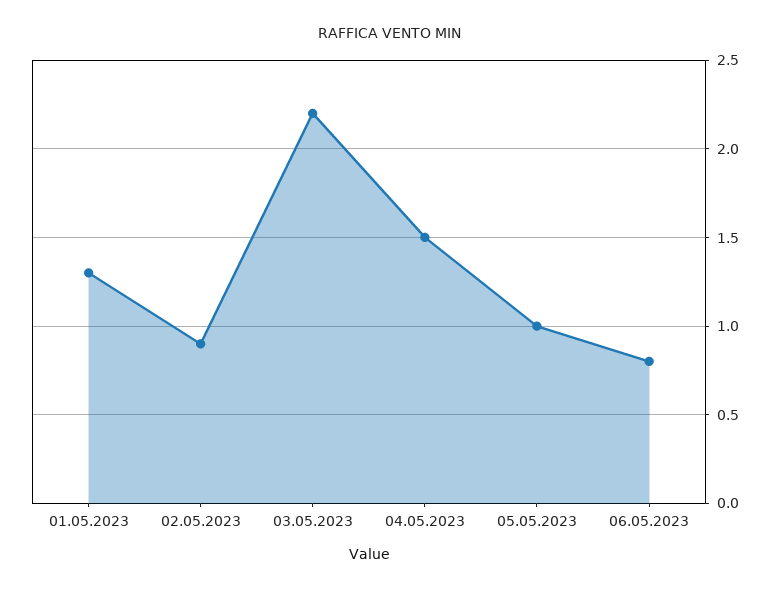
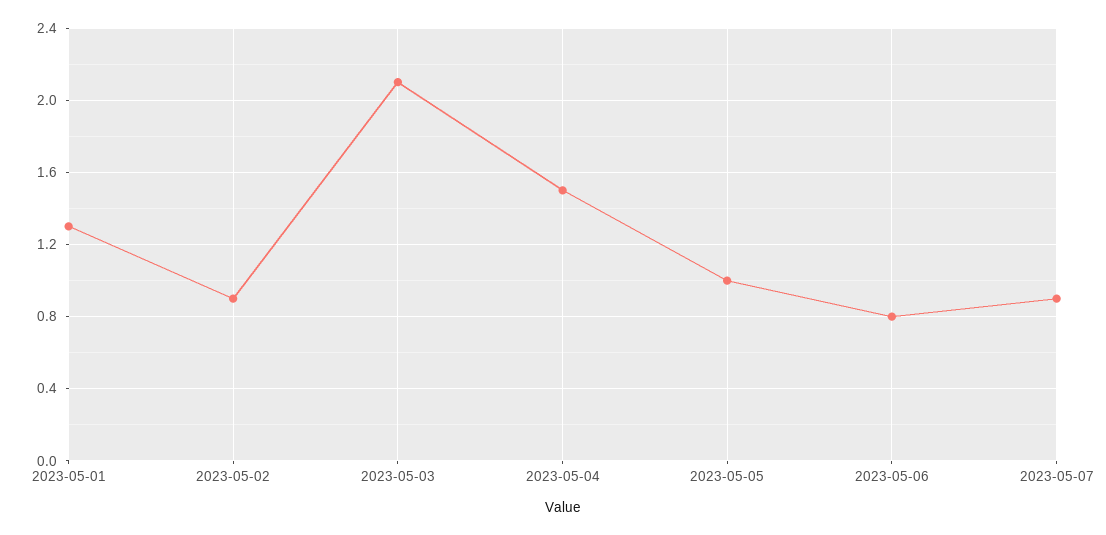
03.05.2023: 2.2 -> 2.1
2023-05-07: none -> 0.9

